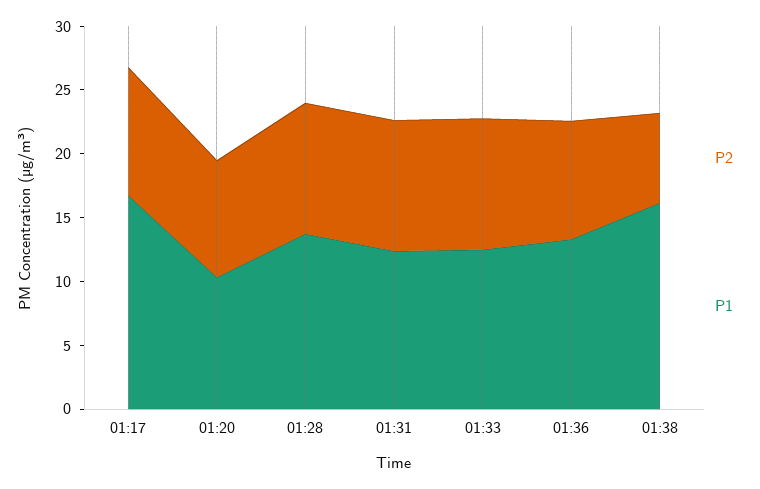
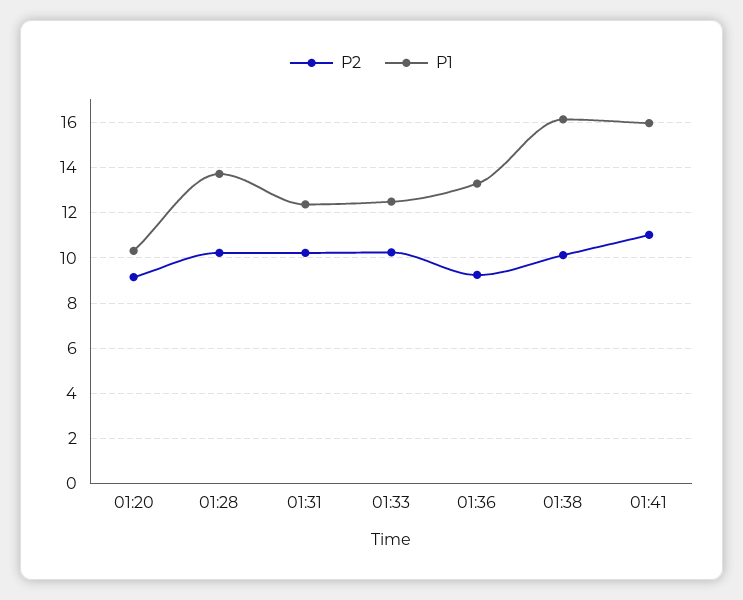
P2, 01:17: 10 -> none
P1, 01:17: 17 -> none
P2, 01:38: 7 -> 10
P2, 01:41: none -> 11
P1, 01:41: none -> 16

